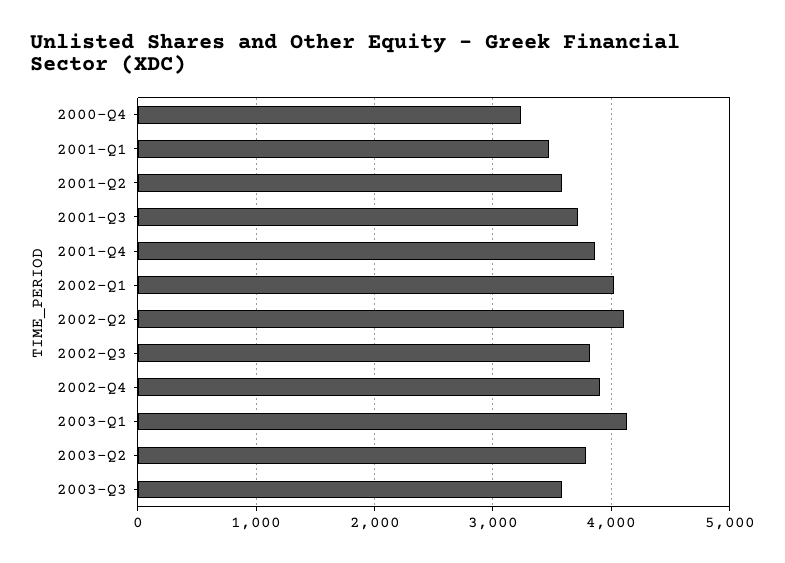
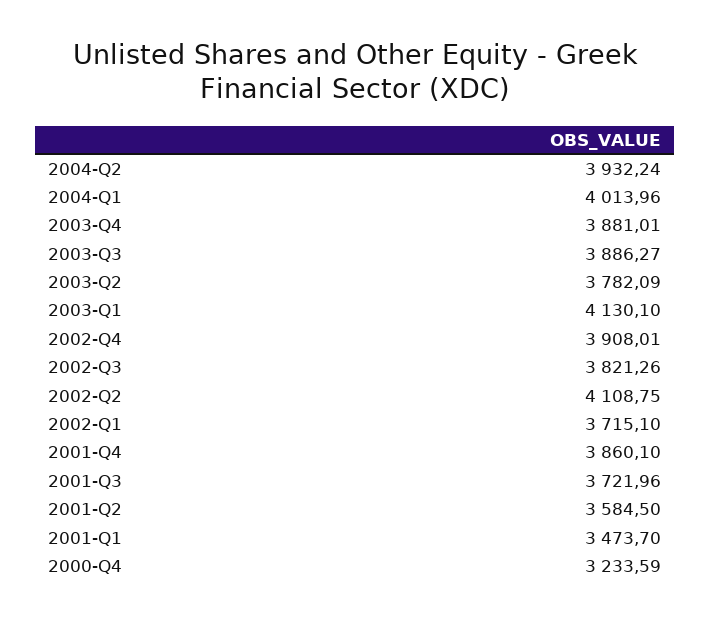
2002-Q1: 4000 -> 3715.1
2003-Q3: 3600 -> 3886.27
2004-Q2: none -> 3932.24
2004-Q1: none -> 4013.96
2003-Q4: none -> 3881.01

